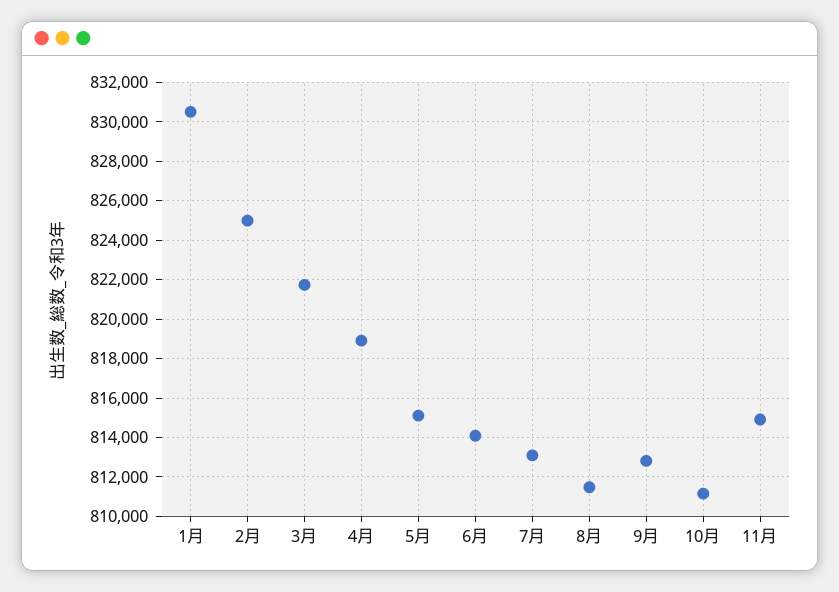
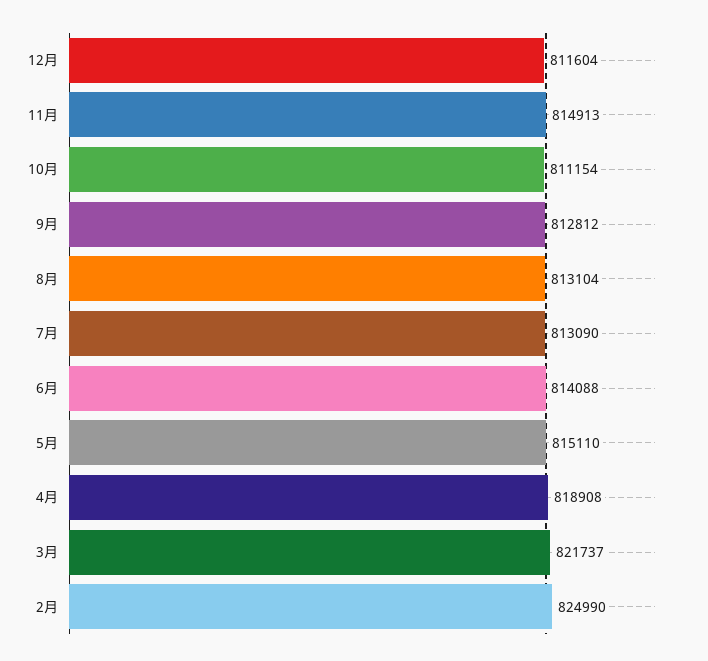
1月: 830500 -> none
8月: 811500 -> 813104
12月: none -> 811604

